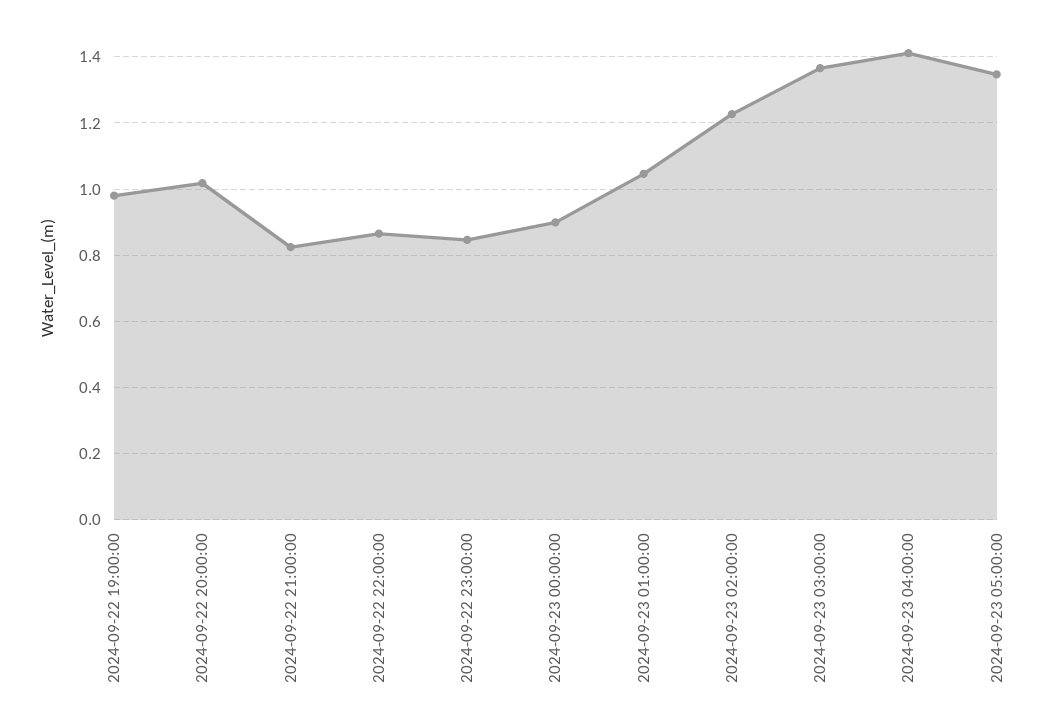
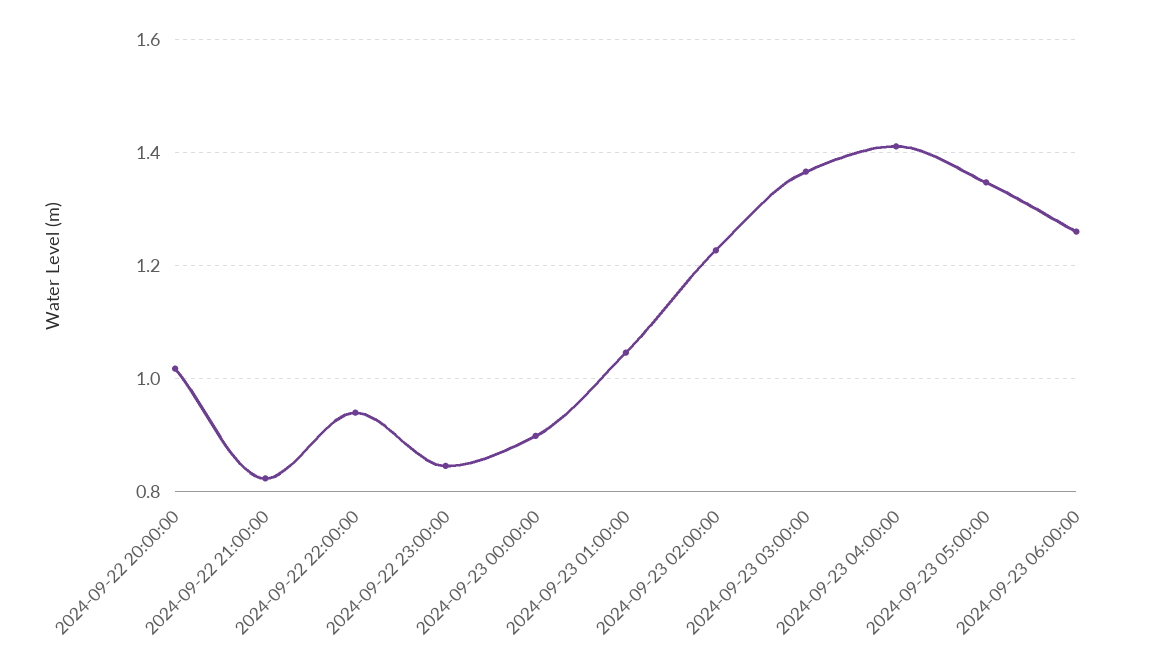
2024-09-22 19:00:00: 0.98 -> none
2024-09-22 22:00:00: 0.86 -> 0.94
2024-09-23 06:00:00: none -> 1.26

